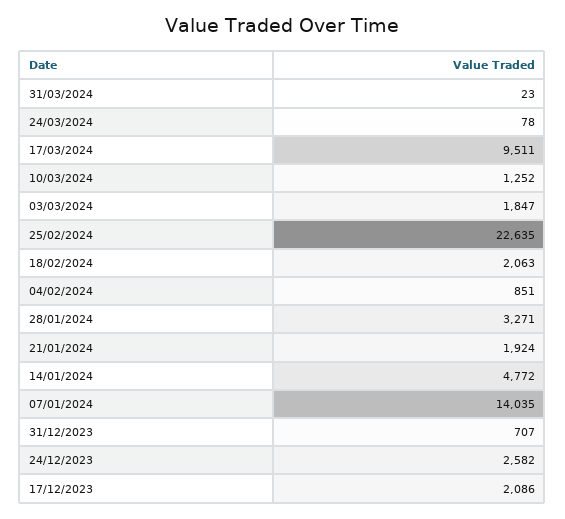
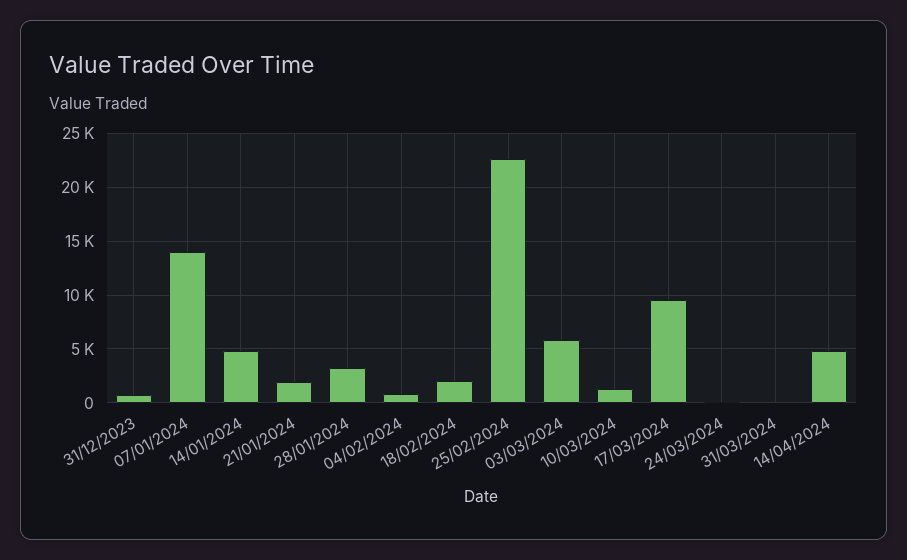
03/03/2024: 1847 -> 6000
24/12/2023: 2582 -> none
17/12/2023: 2086 -> none
14/04/2024: none -> 5000

